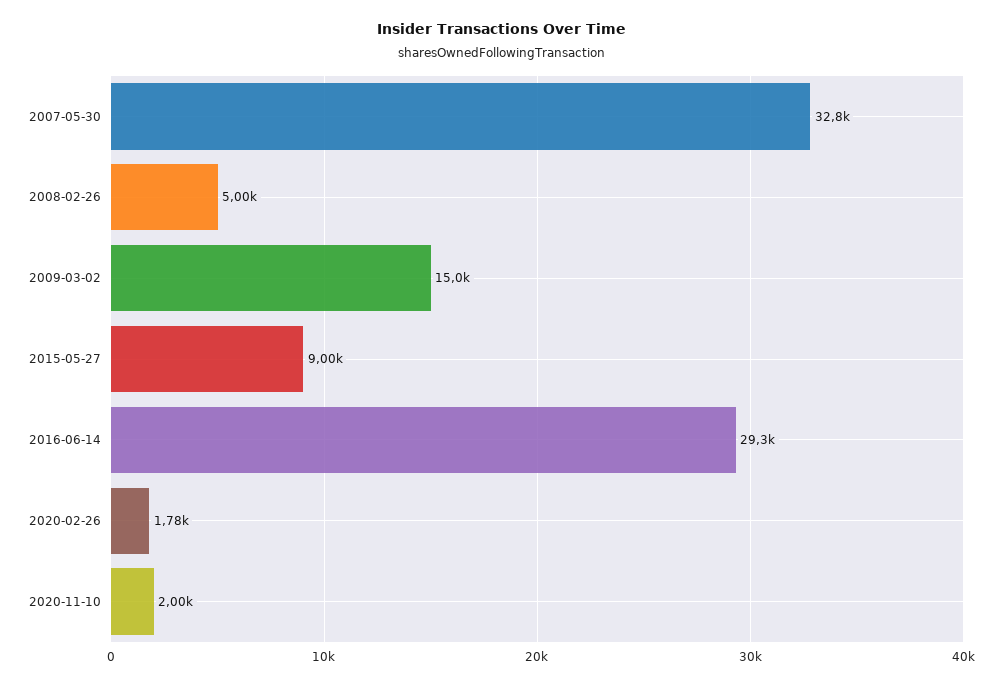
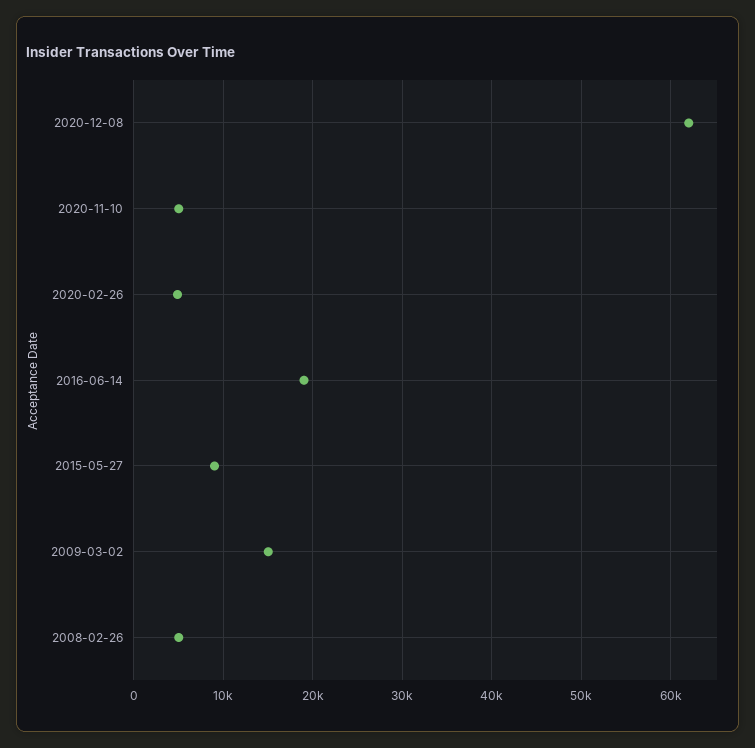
2007-05-30: 32800 -> none
2016-06-14: 29300 -> 19000
2020-02-26: 1780 -> 5000
2020-11-10: 2000 -> 5000
2020-12-08: none -> 62000

